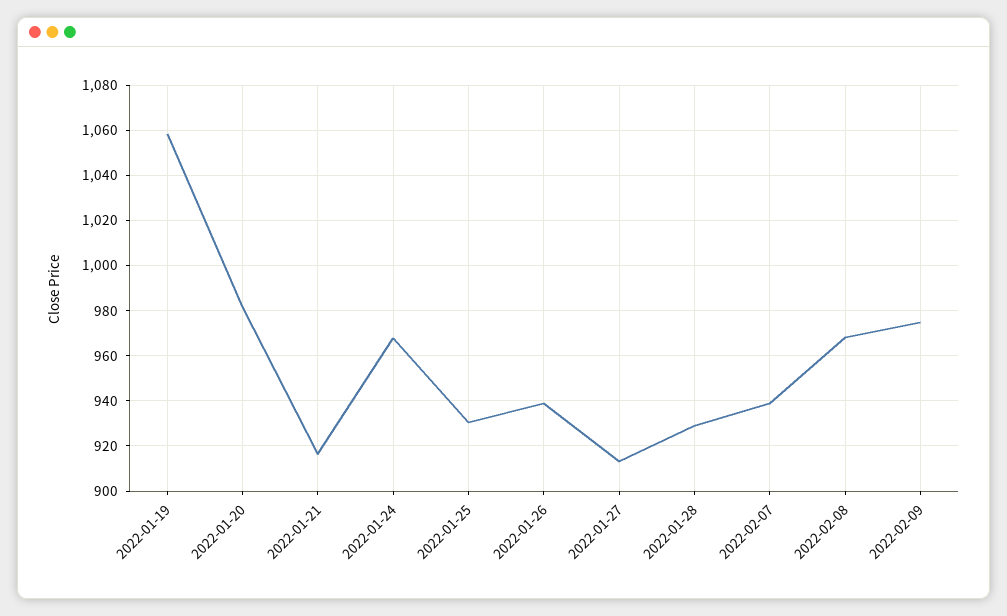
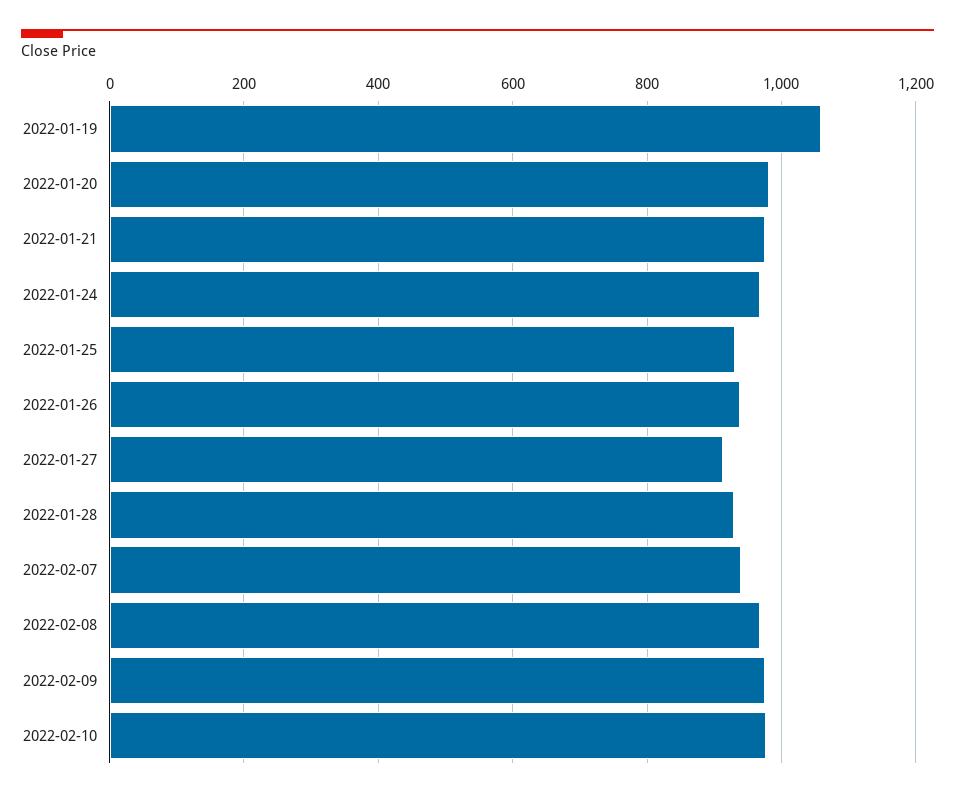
2022-01-21: 915 -> 980
2022-02-10: none -> 980

